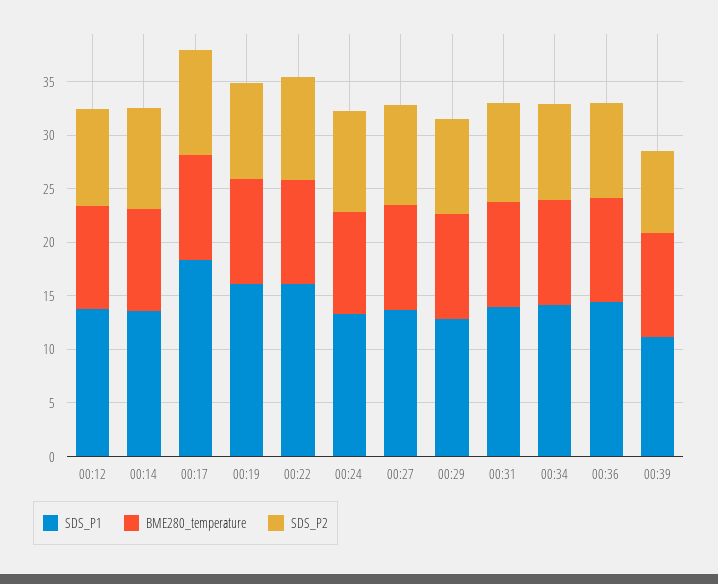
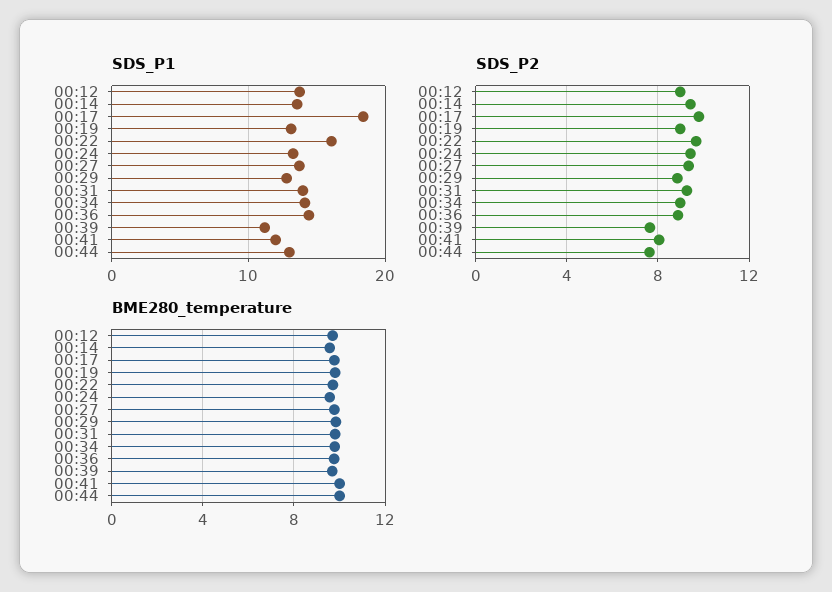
SDS_P1, 00:19: 16 -> 13
SDS_P1, 00:41: none -> 12
SDS_P1, 00:44: none -> 13
SDS_P2, 00:41: none -> 8
SDS_P2, 00:44: none -> 7.5
BME280_temperature, 00:41: none -> 10
BME280_temperature, 00:44: none -> 10

